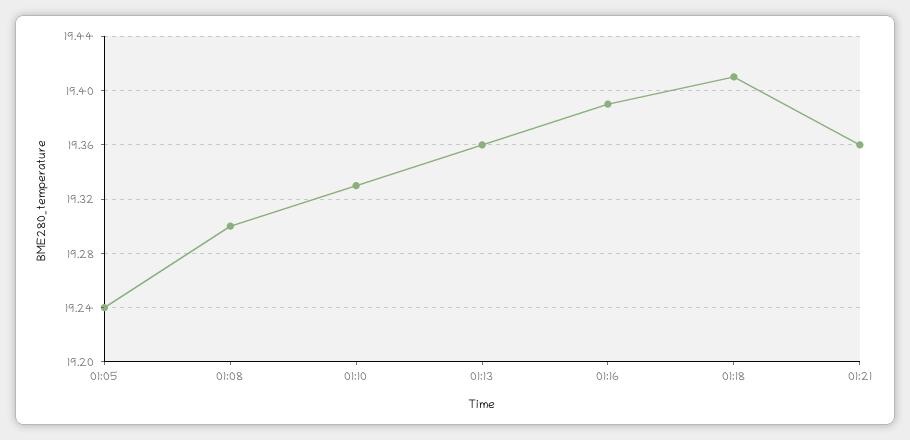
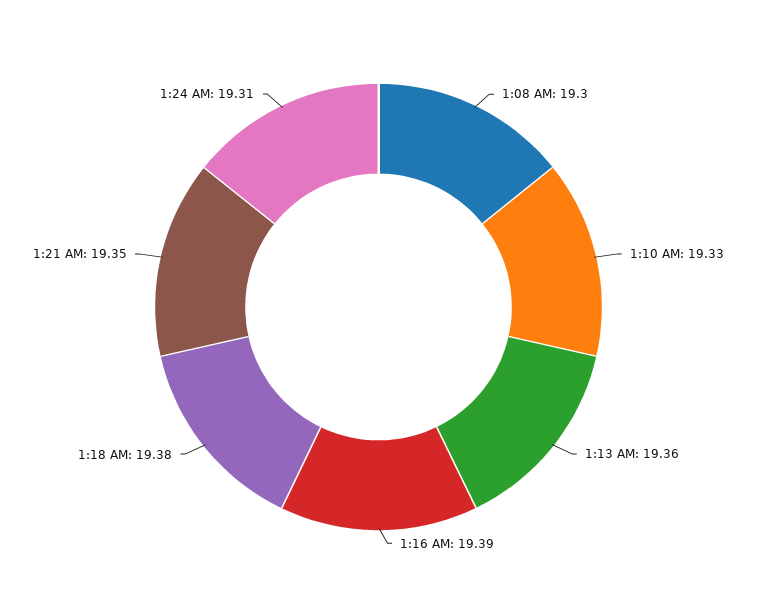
01:05: 19.24 -> none
01:18: 19.41 -> 19.38
01:21: 19.36 -> 19.35
1:24 AM: none -> 19.31

